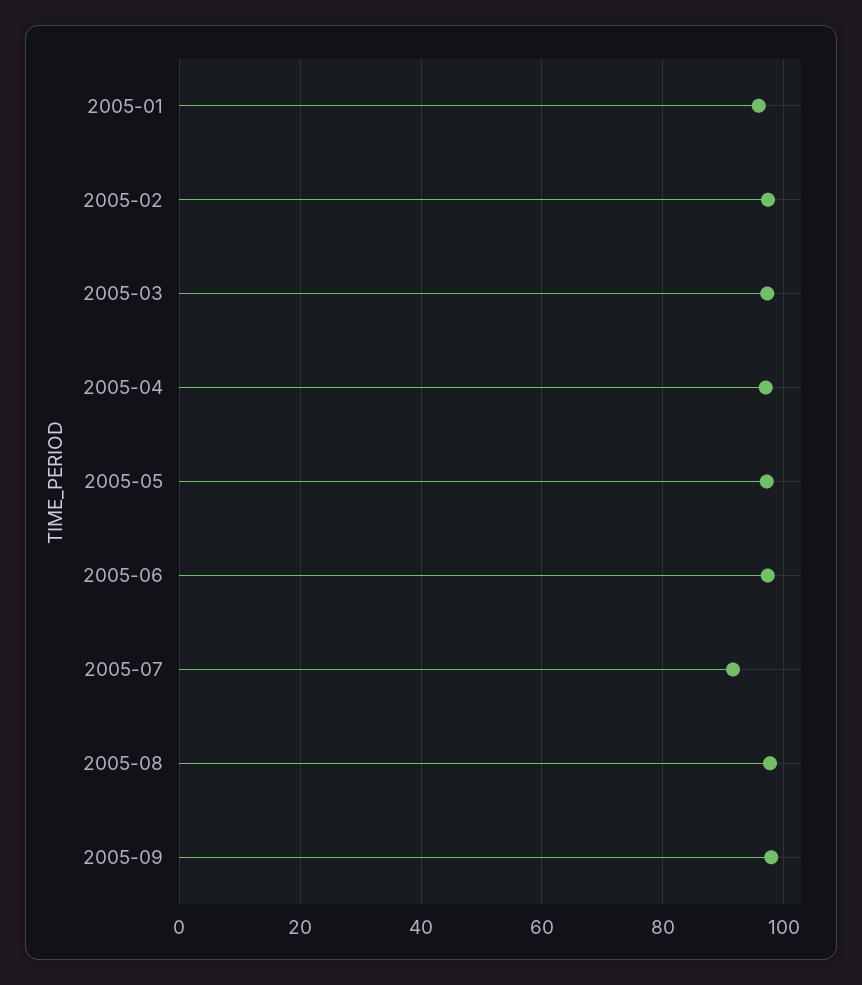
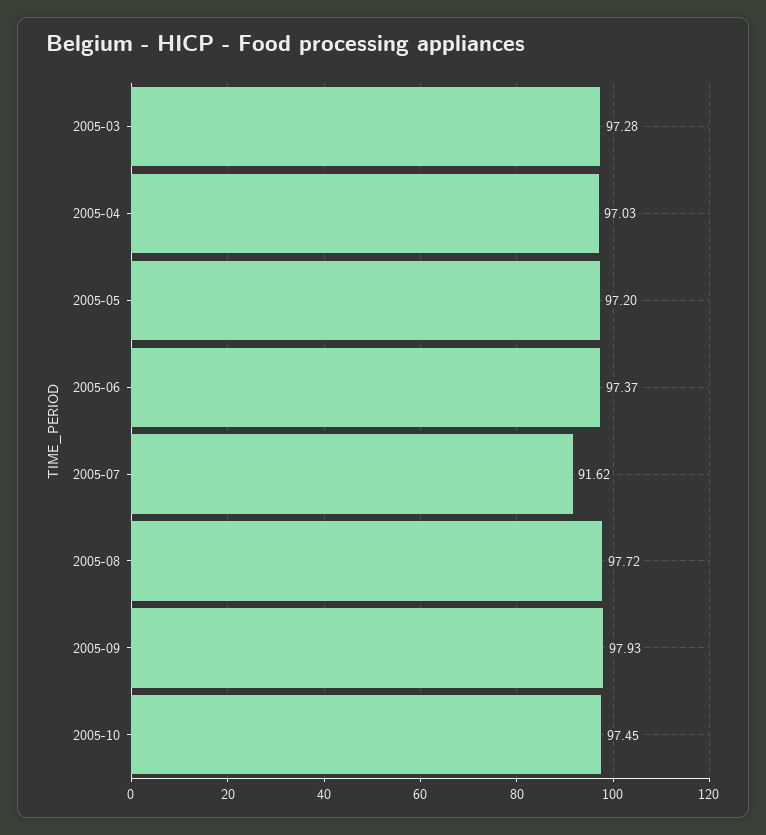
2005-01: 96 -> none
2005-02: 98 -> none
2005-10: none -> 97.45

